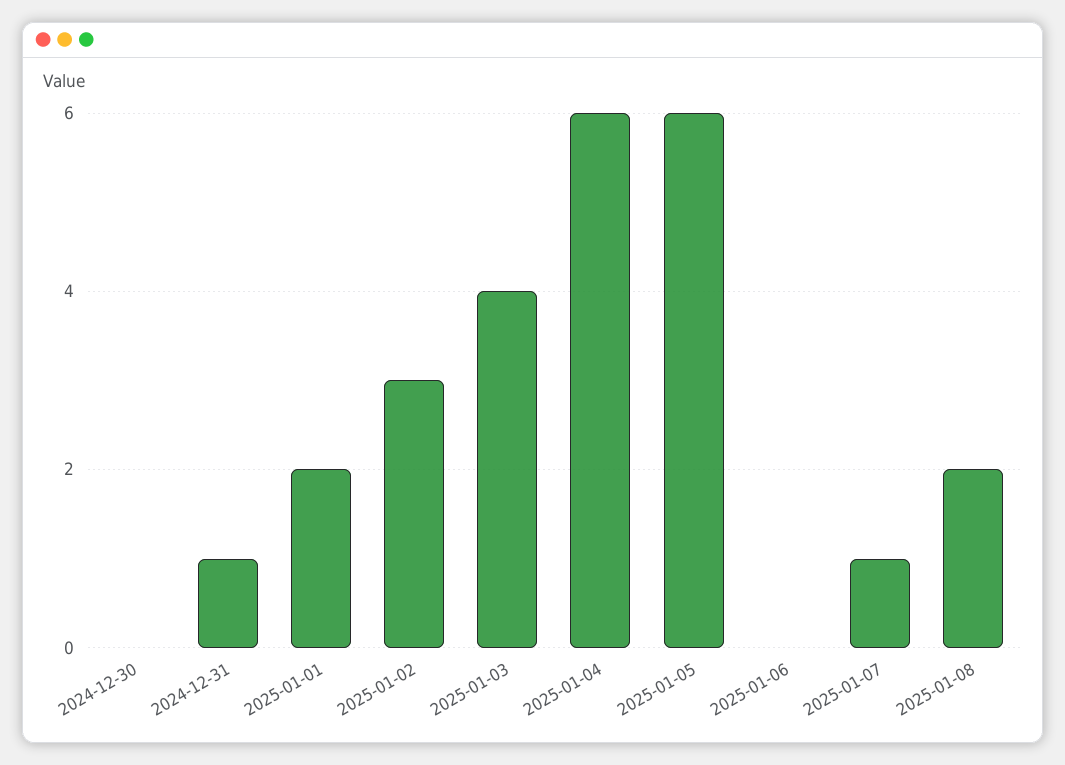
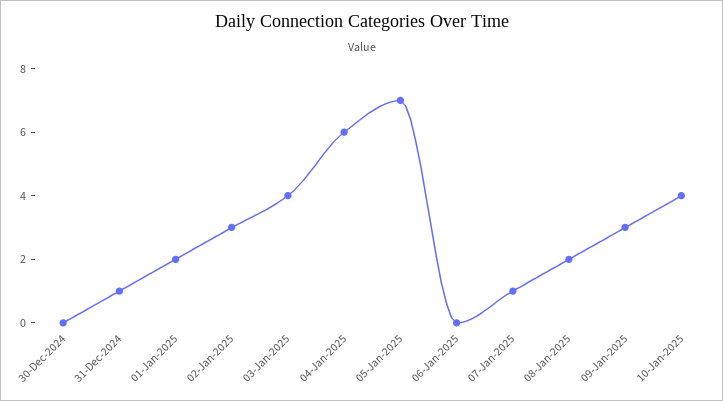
2025-01-05: 6 -> 7
09-Jan-2025: none -> 3
10-Jan-2025: none -> 4

